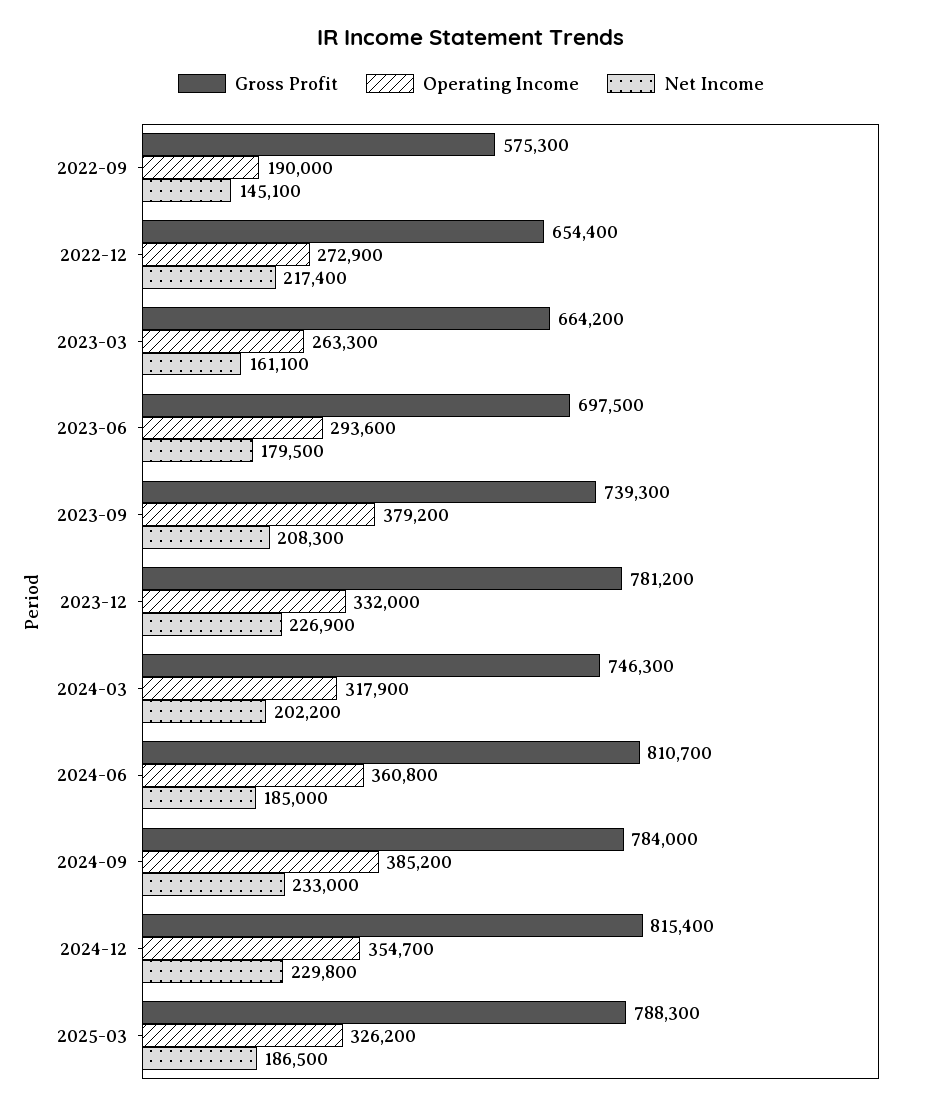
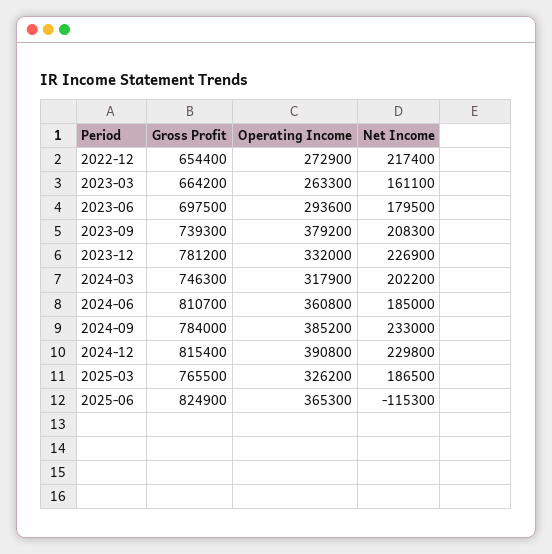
Gross Profit, 2022-09: 575300 -> none
Operating Income, 2022-09: 190000 -> none
Net Income, 2022-09: 145100 -> none
Operating Income, 2024-12: 354700 -> 390800
Gross Profit, 2025-03: 788300 -> 765500
Gross Profit, 2025-06: none -> 824900
Operating Income, 2025-06: none -> 365300
Net Income, 2025-06: none -> -115300

